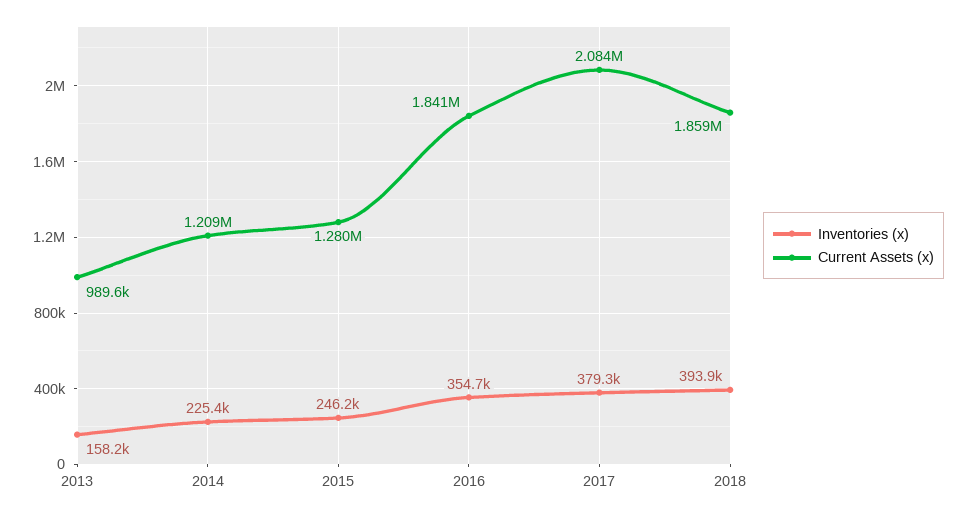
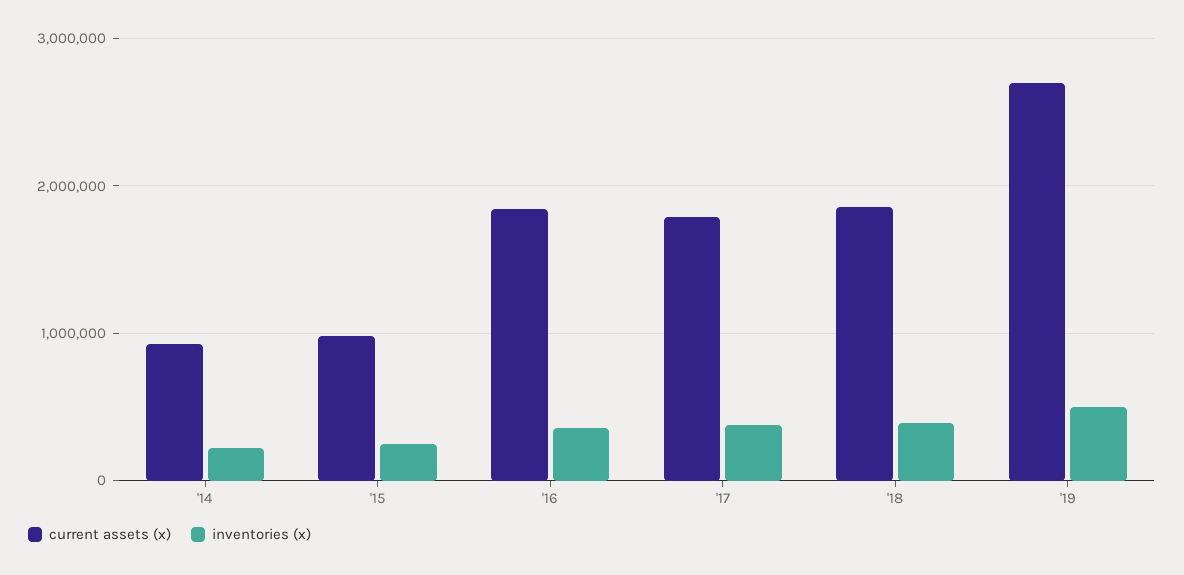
Inventories (x), 2013: 158200 -> none
Current Assets (x), 2013: 989600 -> none
Current Assets (x), 2014: 1209000 -> 900000
Current Assets (x), 2015: 1280000 -> 1000000
Current Assets (x), 2017: 2084000 -> 1800000
Current Assets (x), '19: none -> 2700000
Inventories (x), '19: none -> 500000

